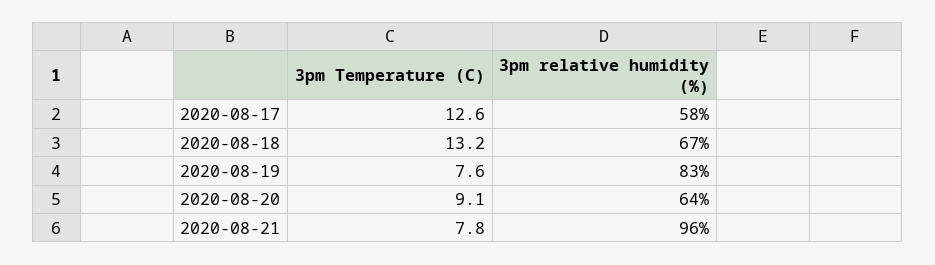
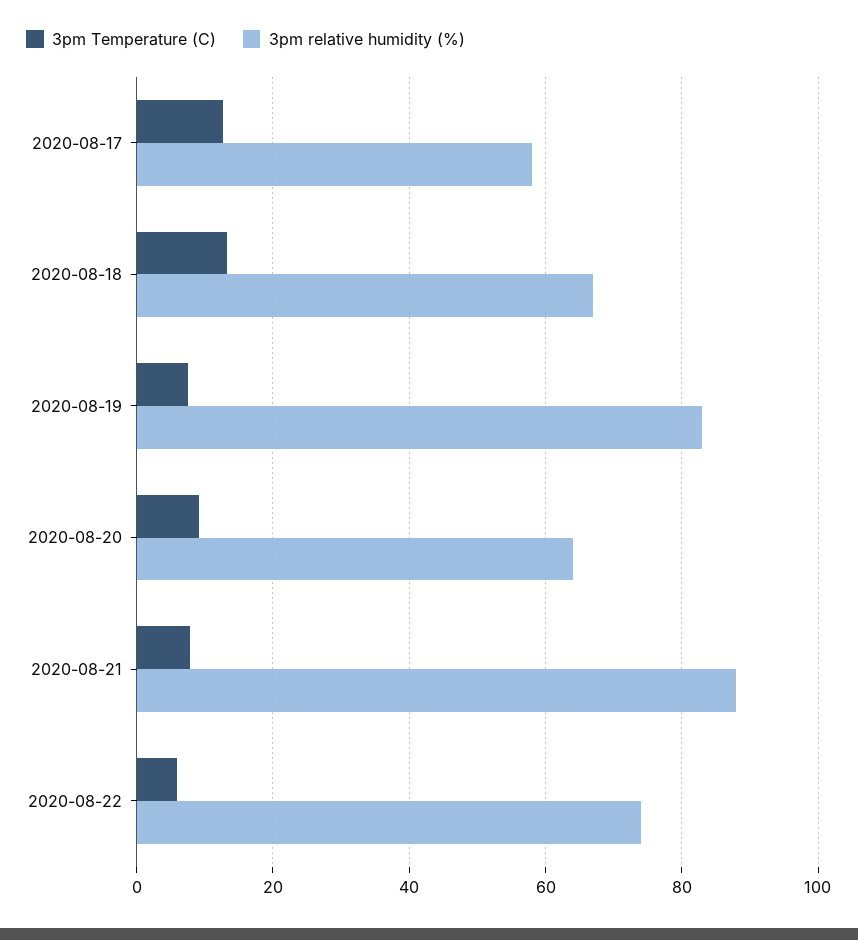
3pm relative humidity (%), 2020-08-21: 96 -> 88
3pm Temperature (C), 2020-08-22: none -> 6
3pm relative humidity (%), 2020-08-22: none -> 74

